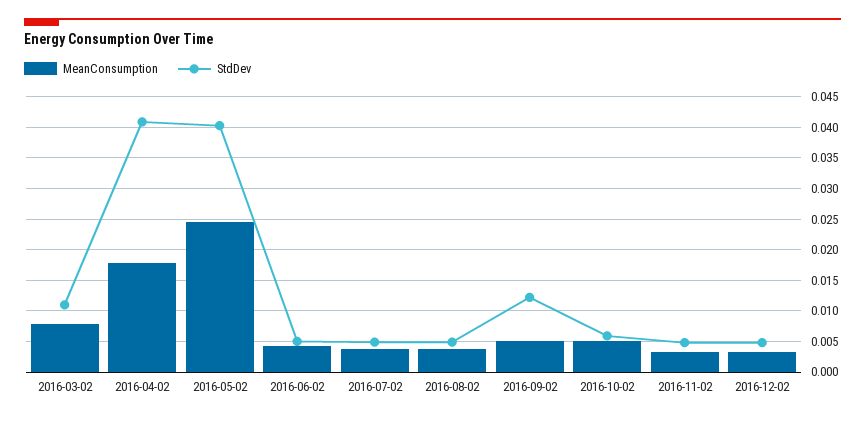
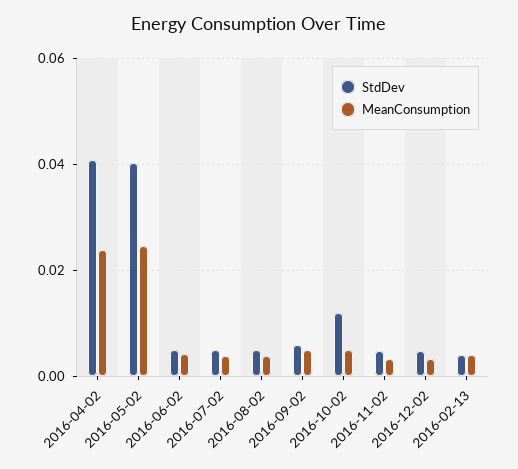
MeanConsumption, 2016-03-02: 0.008 -> none
StdDev, 2016-03-02: 0.011 -> none
MeanConsumption, 2016-04-02: 0.018 -> 0.024
StdDev, 2016-09-02: 0.012 -> 0.006
StdDev, 2016-10-02: 0.006 -> 0.012
StdDev, 2016-02-13: none -> 0.004
MeanConsumption, 2016-02-13: none -> 0.004

